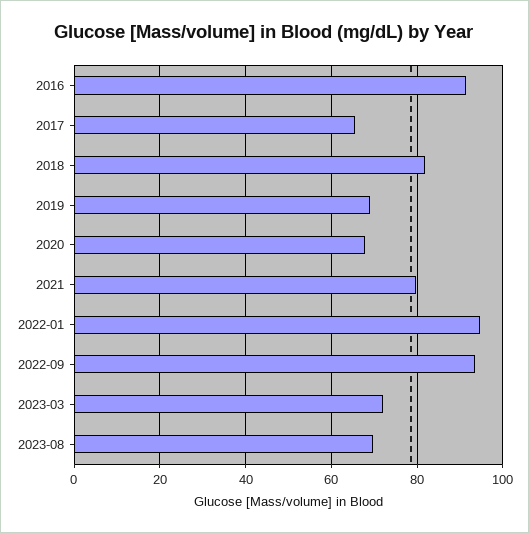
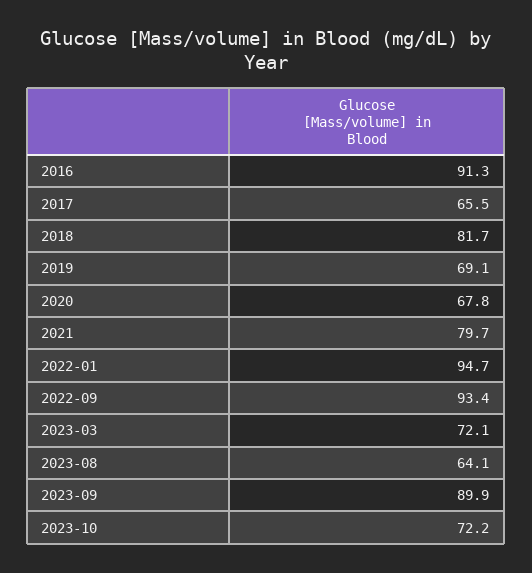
2023-08: 70 -> 64.1
2023-09: none -> 89.9
2023-10: none -> 72.2

